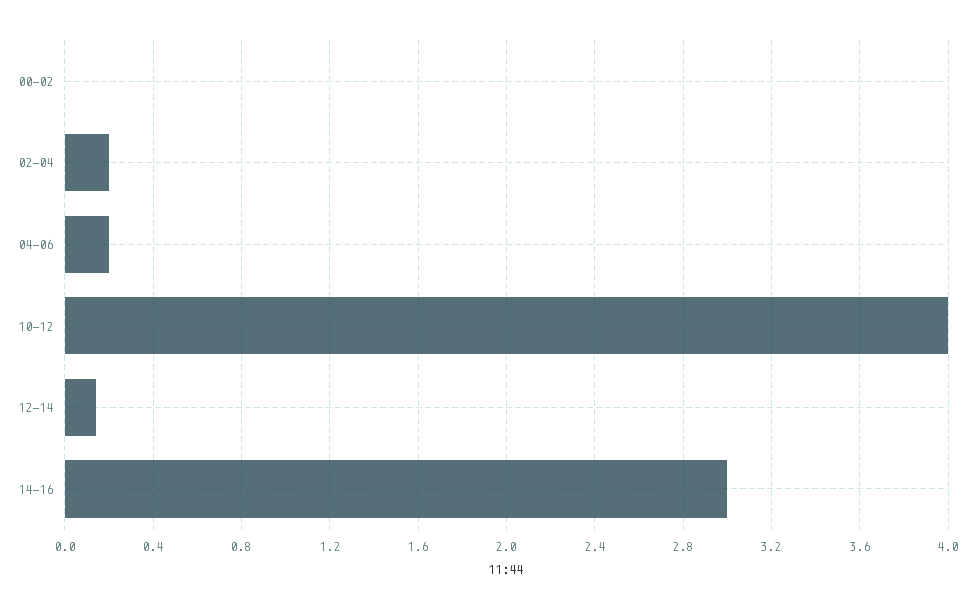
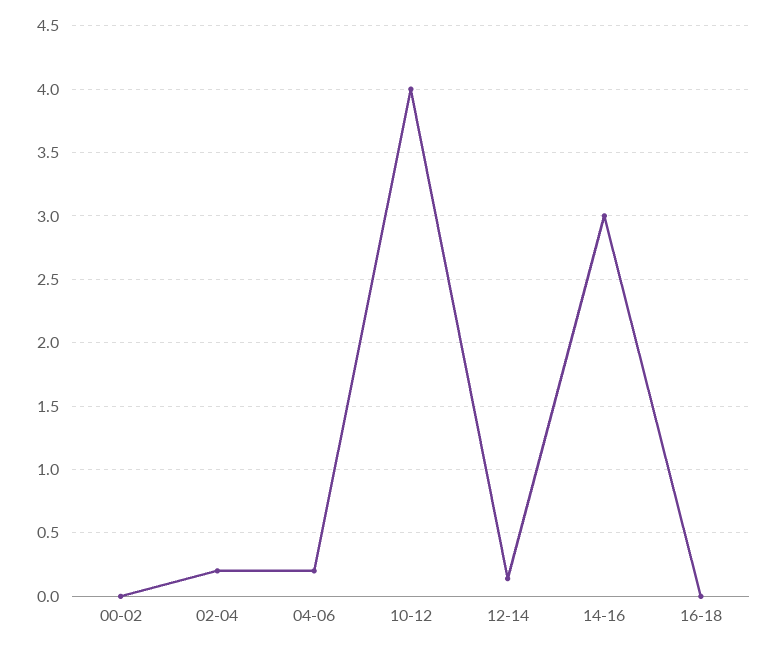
16-18: none -> 0

